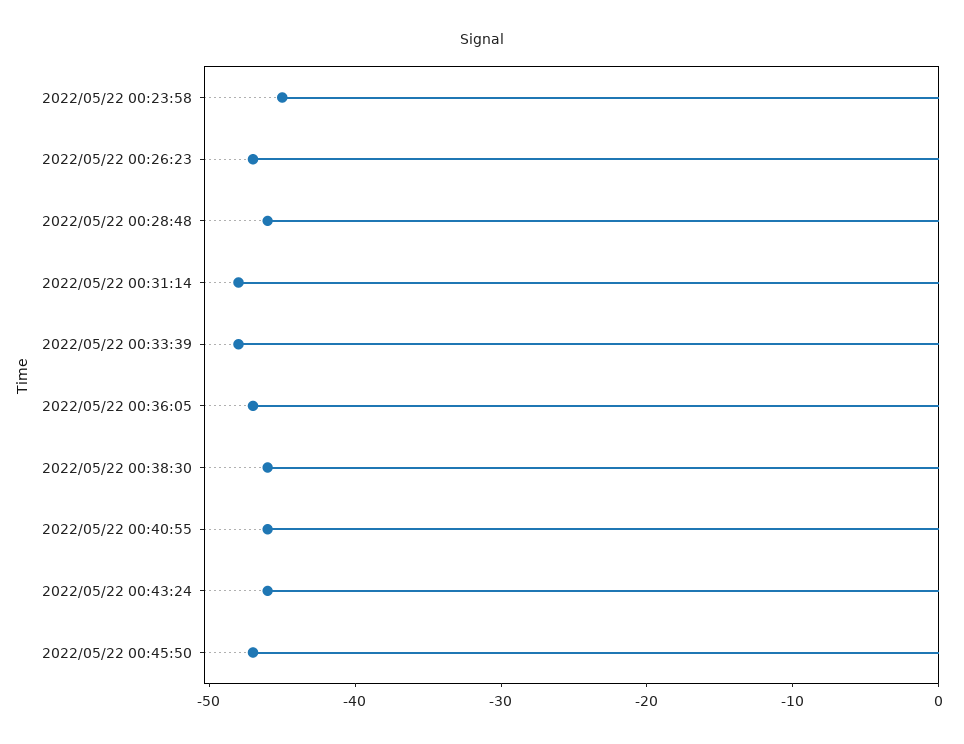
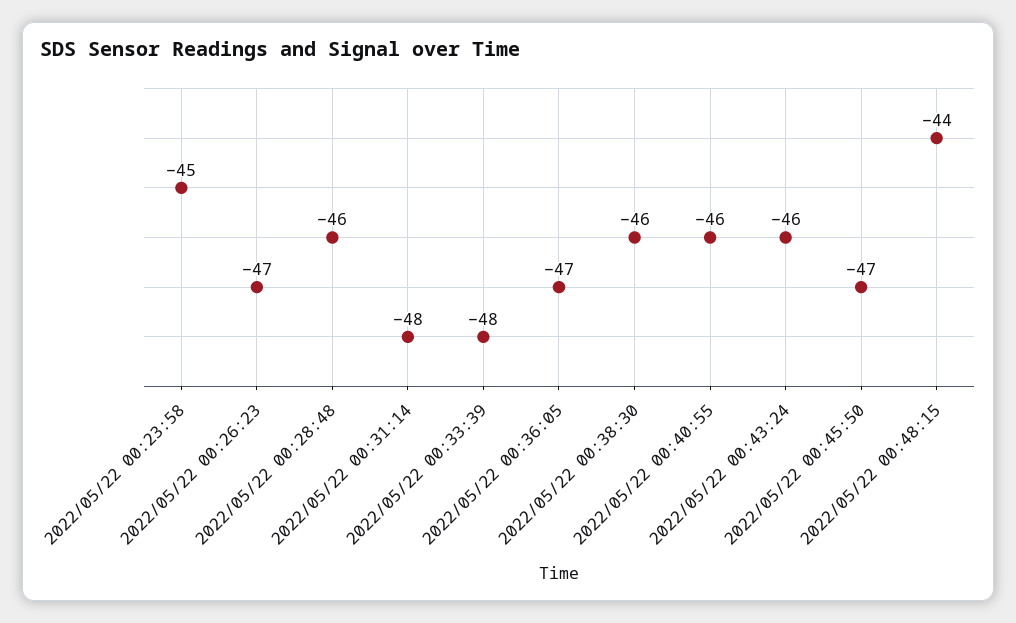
2022/05/22 00:48:15: none -> -44

